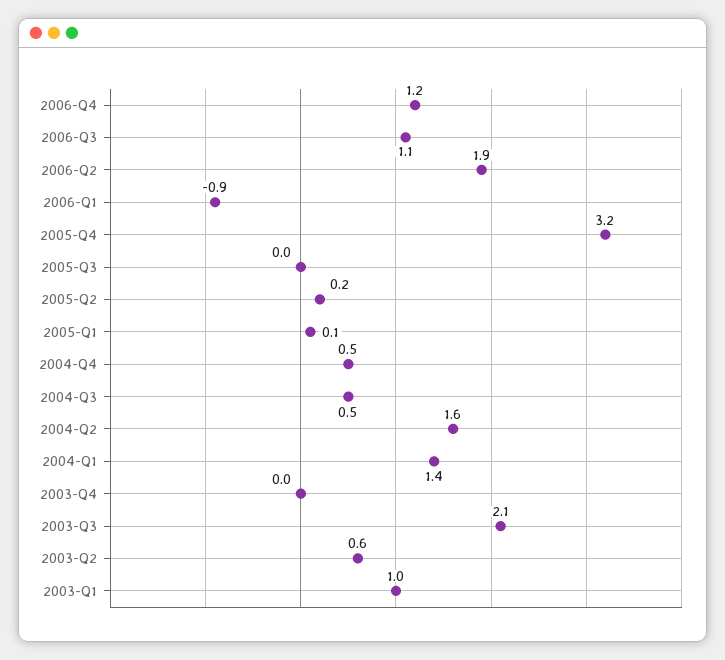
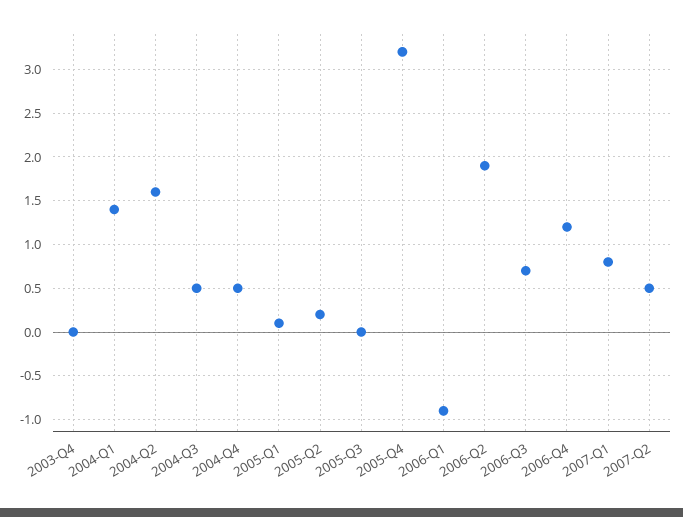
2006-Q3: 1.1 -> 0.7
2003-Q3: 2.1 -> none
2003-Q2: 0.6 -> none
2003-Q1: 1 -> none
2007-Q1: none -> 0.8
2007-Q2: none -> 0.5

